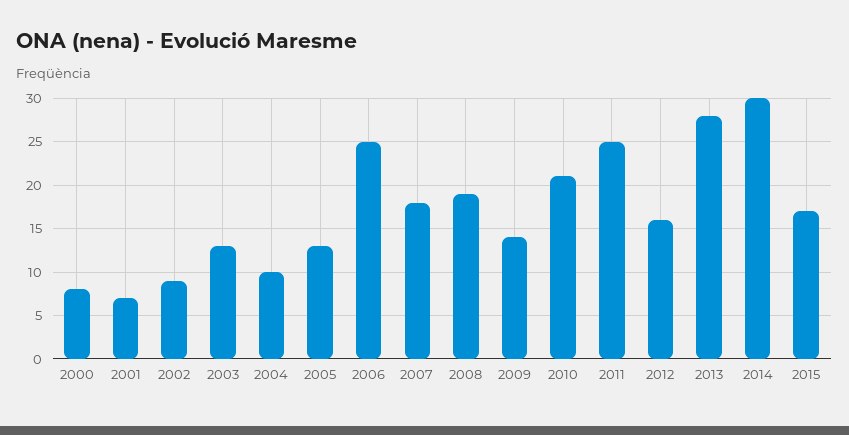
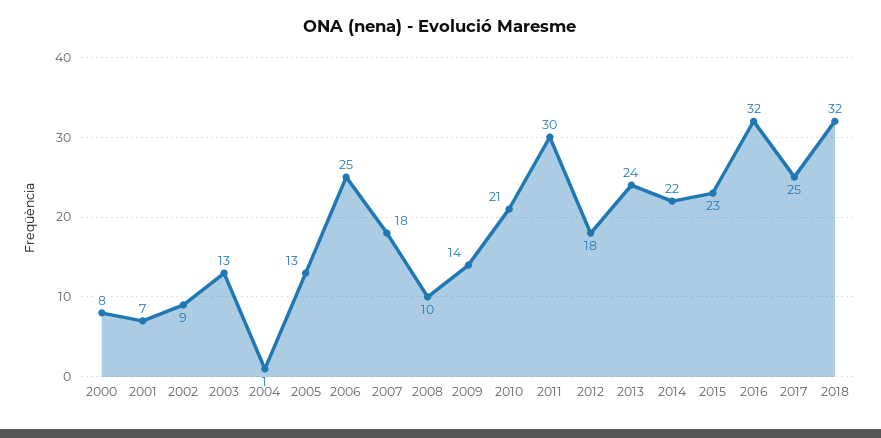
2004: 10 -> 1
2008: 19 -> 10
2011: 25 -> 30
2012: 16 -> 18
2013: 28 -> 24
2014: 30 -> 22
2015: 17 -> 23
2016: none -> 32
2017: none -> 25
2018: none -> 32

